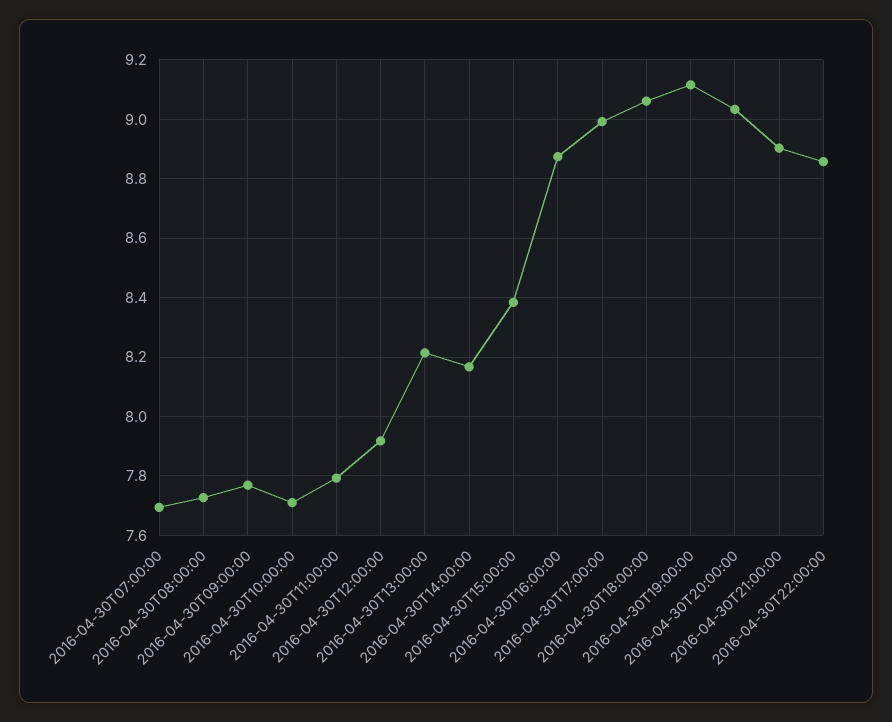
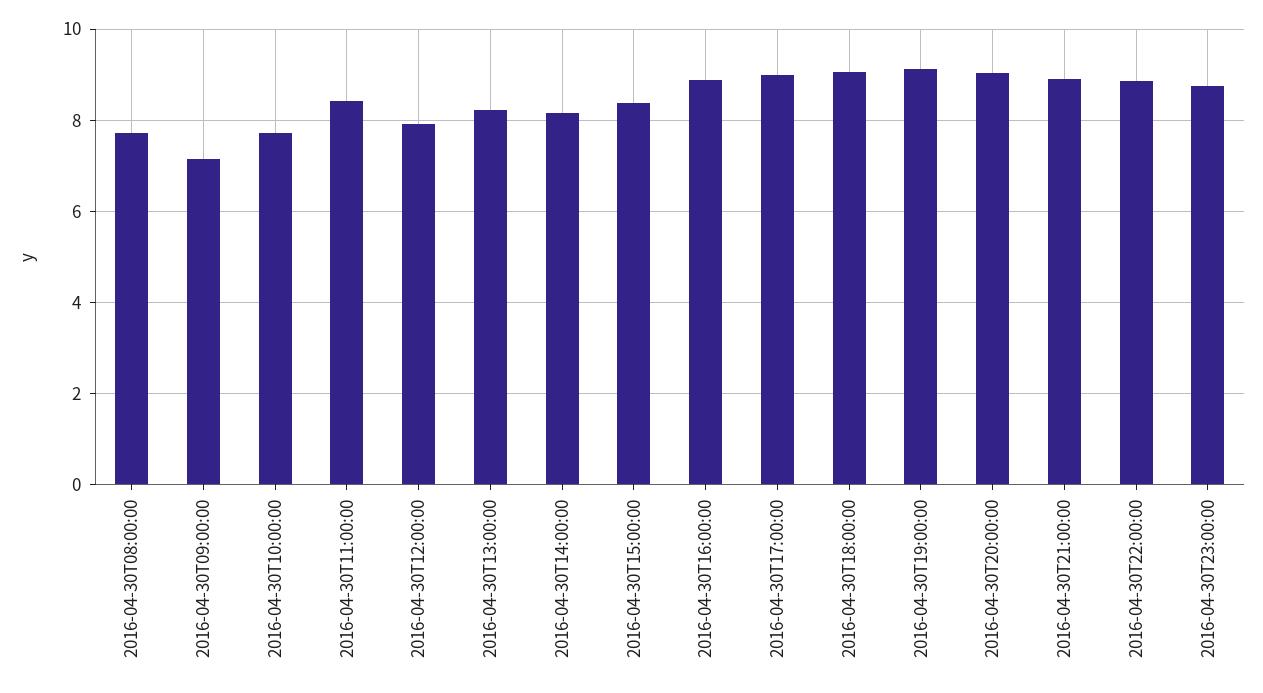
2016-04-30T07:00:00: 7.7 -> none
2016-04-30T09:00:00: 7.775 -> 7.2
2016-04-30T11:00:00: 7.8 -> 8.4
2016-04-30T23:00:00: none -> 8.8

